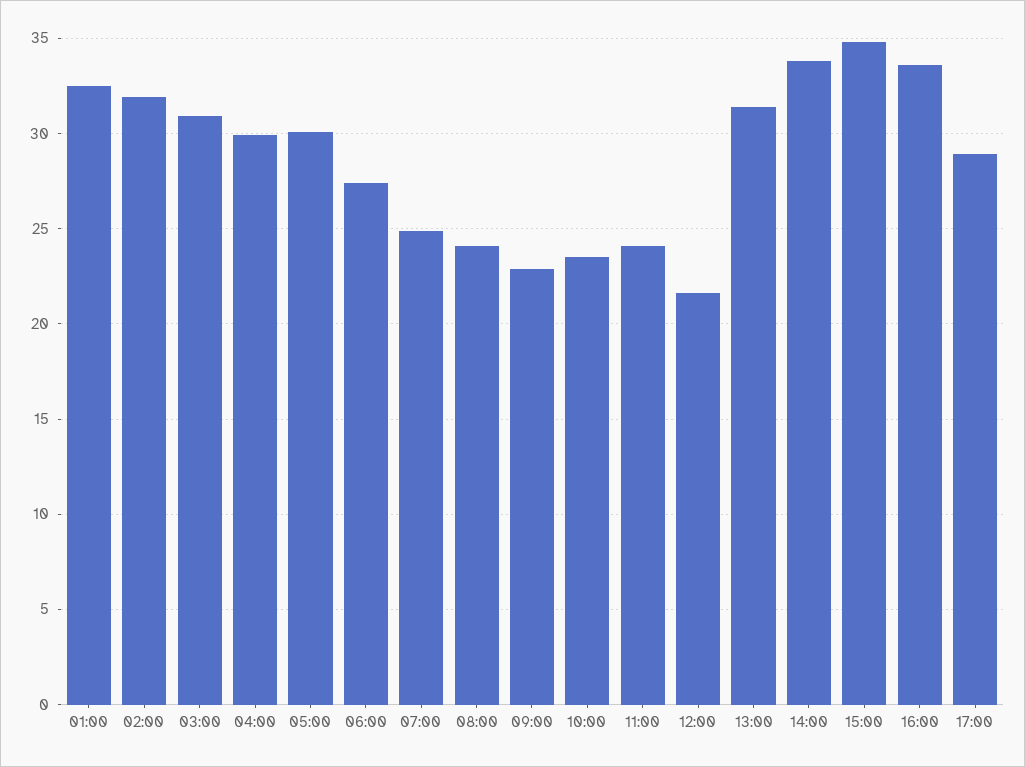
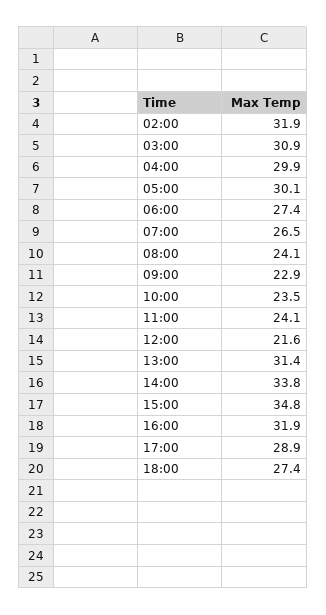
01:00: 32.5 -> none
07:00: 25 -> 26.5
16:00: 33.5 -> 31.9
18:00: none -> 27.4

